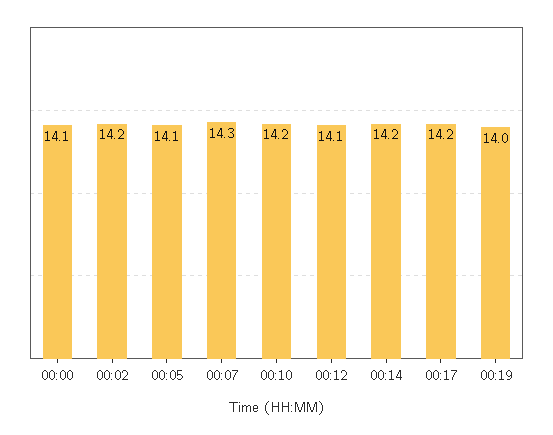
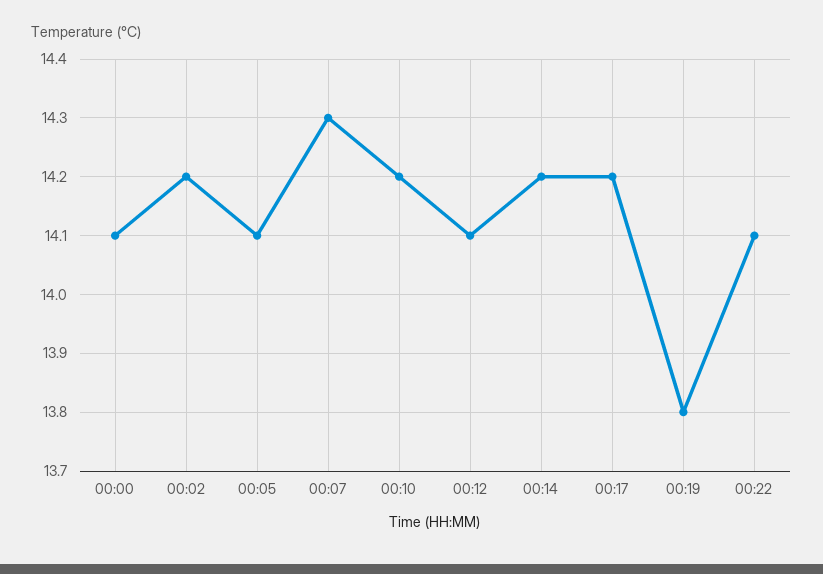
00:19: 14 -> 13.8
00:22: none -> 14.1

